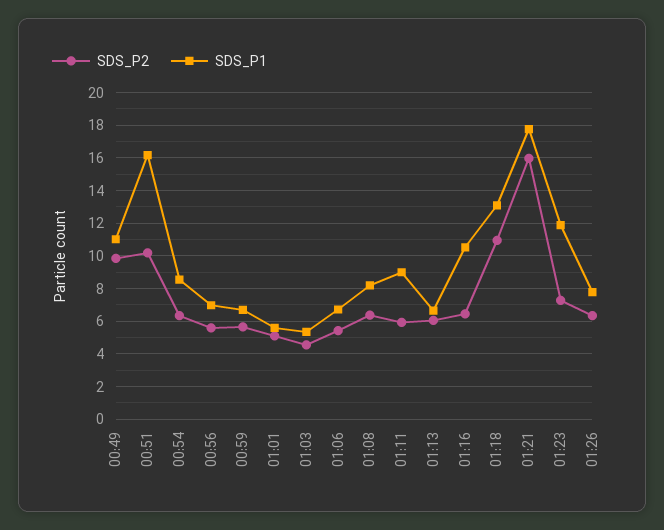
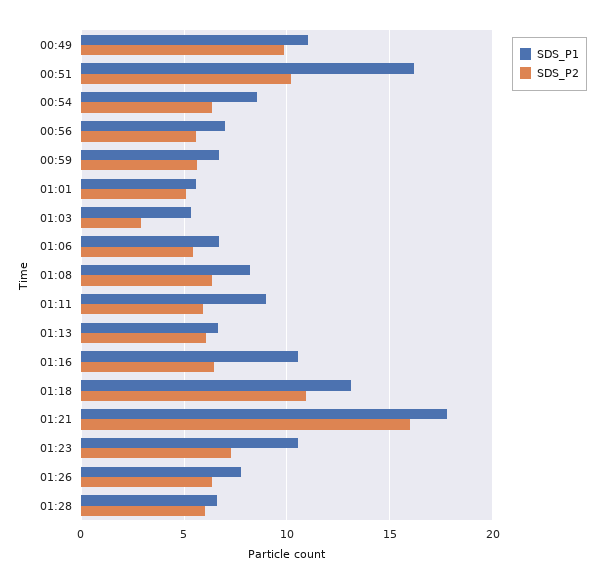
SDS_P2, 01:03: 4.5 -> 3
SDS_P1, 01:23: 12 -> 10.5
SDS_P1, 01:28: none -> 6.5
SDS_P2, 01:28: none -> 6

